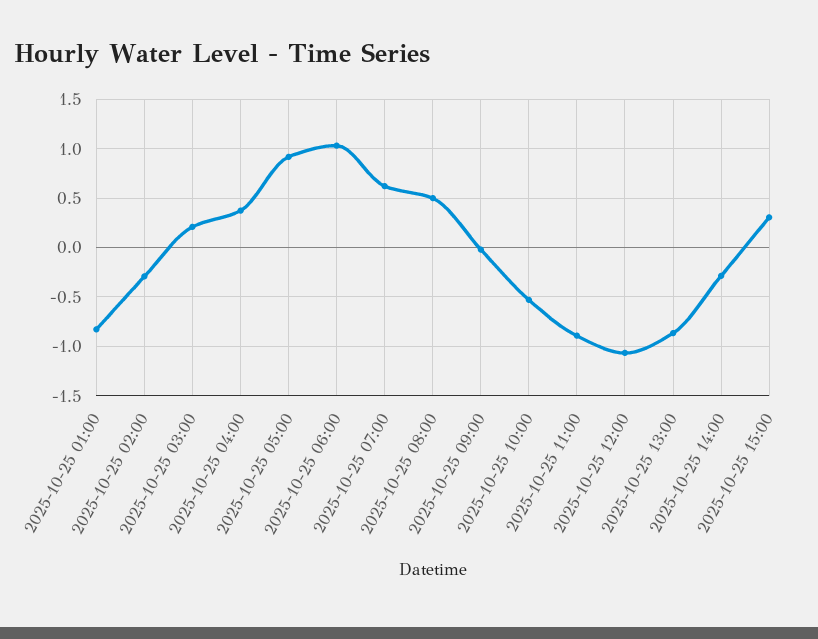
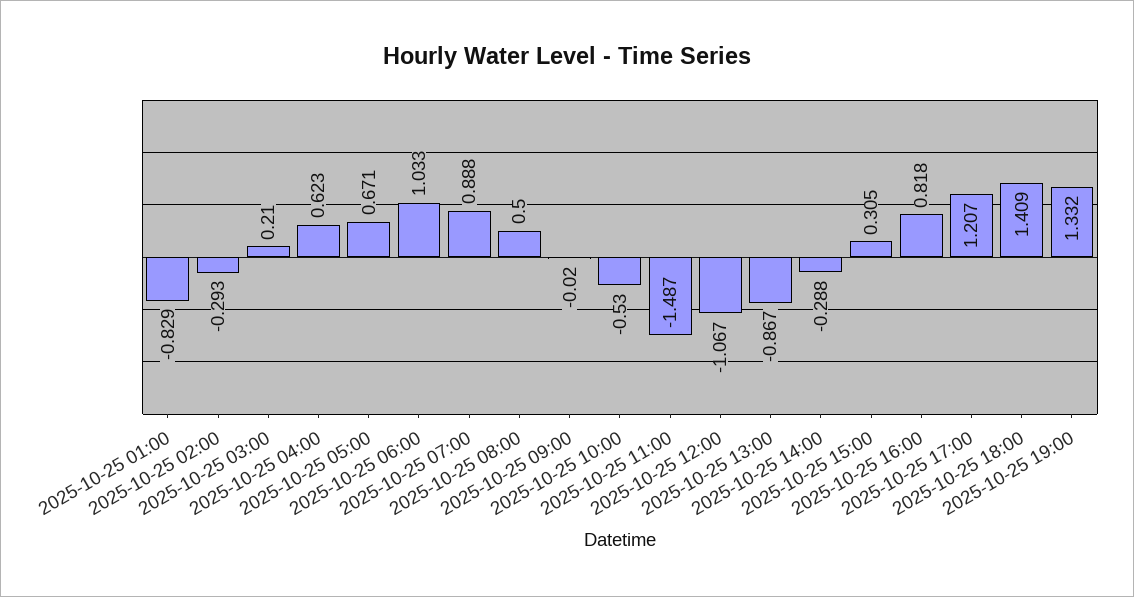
2025-10-25 04:00: 0.4 -> 0.623
2025-10-25 05:00: 0.9 -> 0.671
2025-10-25 07:00: 0.6 -> 0.888
2025-10-25 11:00: -0.9 -> -1.487
2025-10-25 16:00: none -> 0.818
2025-10-25 17:00: none -> 1.207
2025-10-25 18:00: none -> 1.409
2025-10-25 19:00: none -> 1.332

